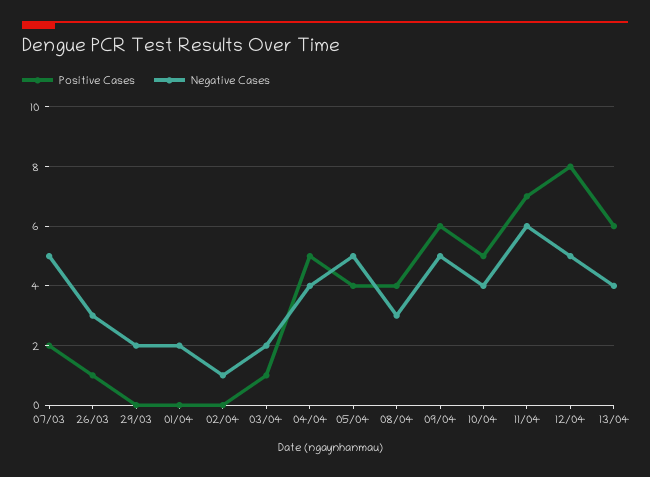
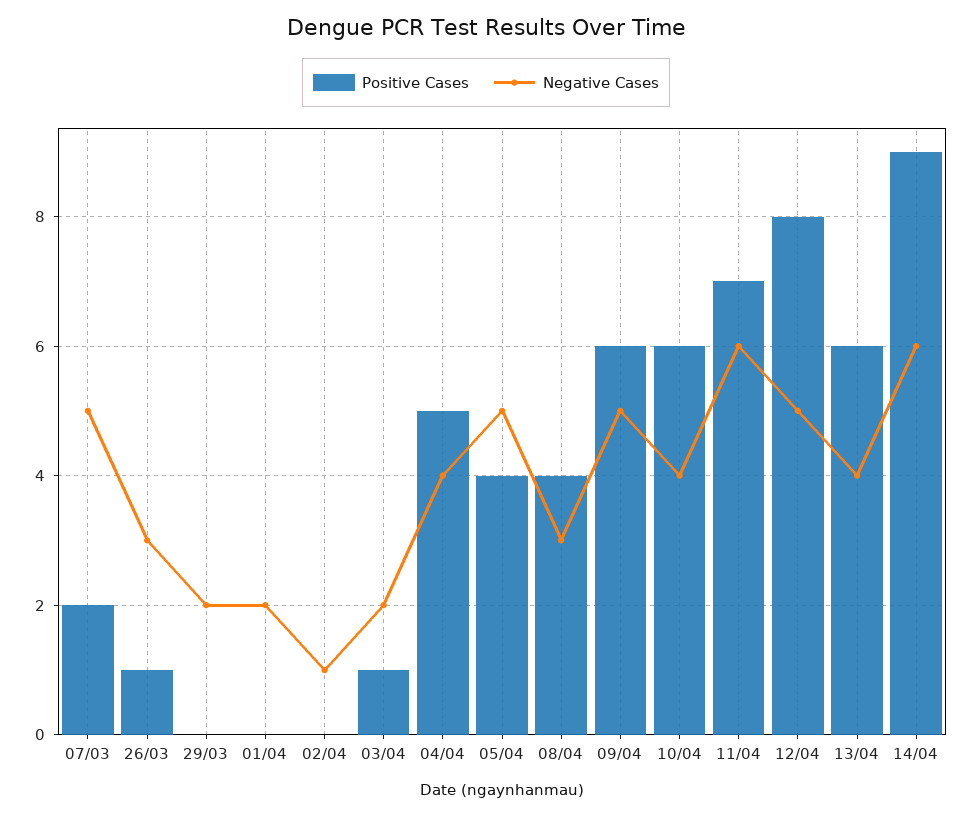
Positive Cases, 10/04: 5 -> 6
Positive Cases, 14/04: none -> 9
Negative Cases, 14/04: none -> 6

